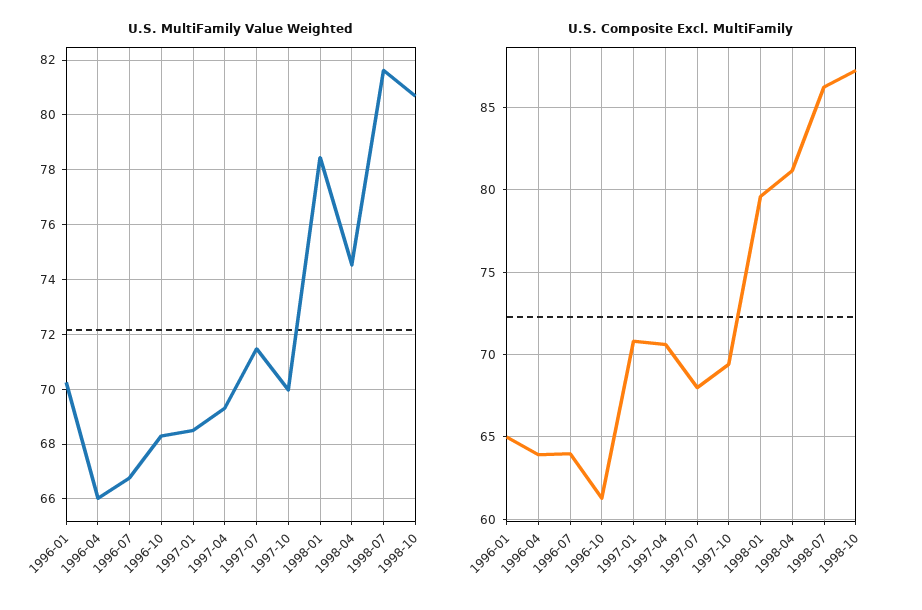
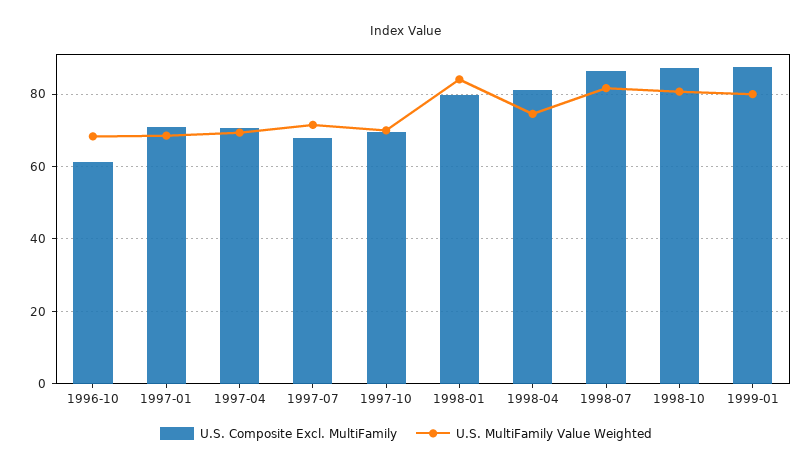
U.S. MultiFamily Value Weighted, 1996-01: 70.25 -> none
U.S. MultiFamily Value Weighted, 1996-04: 66 -> none
U.S. MultiFamily Value Weighted, 1996-07: 66.75 -> none
U.S. MultiFamily Value Weighted, 1998-01: 78.5 -> 84
U.S. Composite Excl. MultiFamily, 1996-01: 65 -> none
U.S. Composite Excl. MultiFamily, 1996-04: 64 -> none
U.S. Composite Excl. MultiFamily, 1996-07: 64 -> none
U.S. Composite Excl. MultiFamily, 1999-01: none -> 88
U.S. MultiFamily Value Weighted, 1999-01: none -> 80

